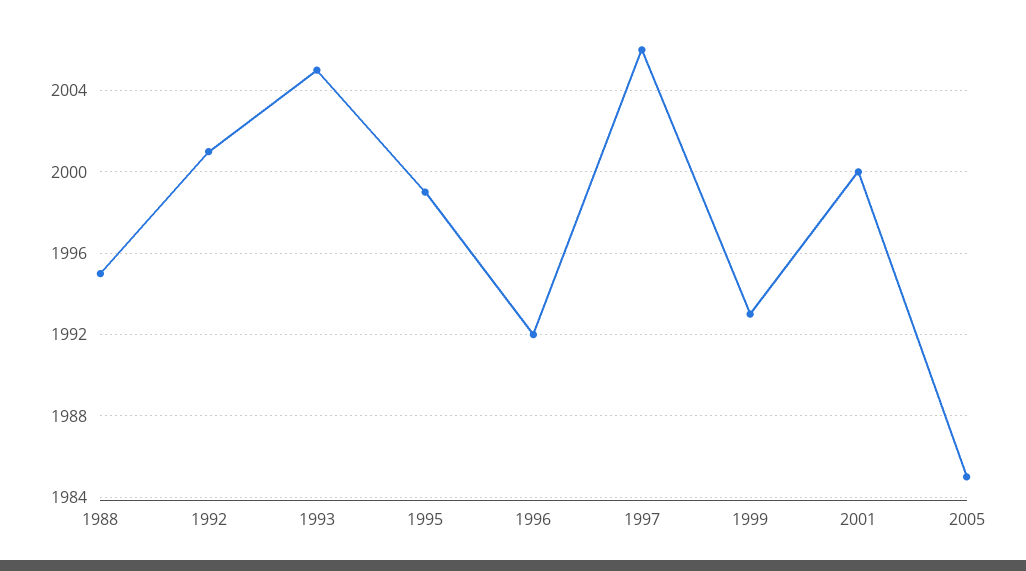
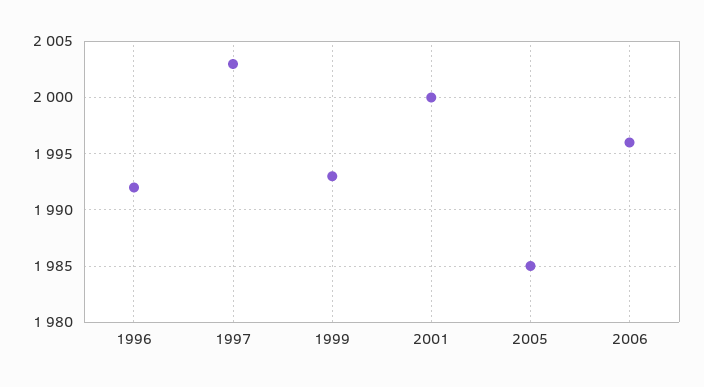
1988: 1995 -> none
1992: 2001 -> none
1993: 2005 -> none
1995: 1999 -> none
1997: 2006 -> 2003
2006: none -> 1996

